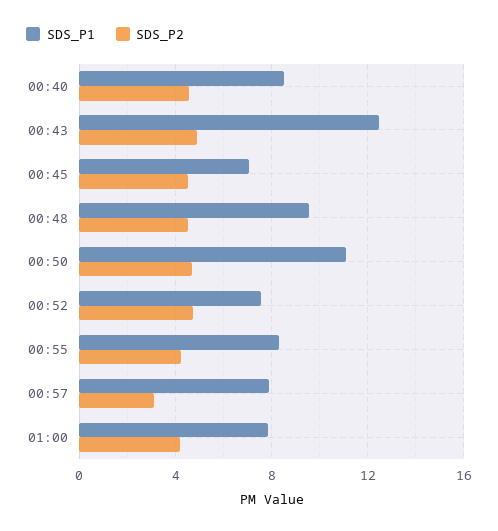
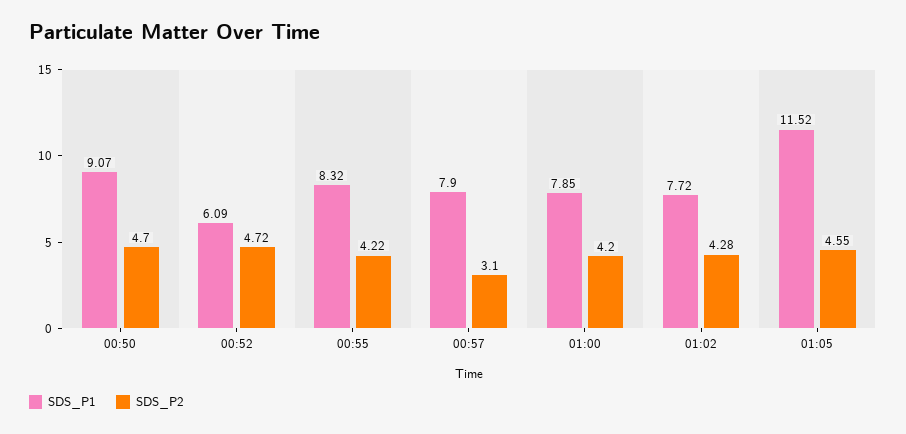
SDS_P1, 00:40: 8.5 -> none
SDS_P2, 00:40: 4.5 -> none
SDS_P1, 00:43: 12.5 -> none
SDS_P2, 00:43: 5 -> none
SDS_P1, 00:45: 7 -> none
SDS_P2, 00:45: 4.5 -> none
SDS_P1, 00:48: 9.5 -> none
SDS_P2, 00:48: 4.5 -> none
SDS_P1, 00:50: 11 -> 9.07
SDS_P1, 00:52: 7.5 -> 6.09
SDS_P1, 01:02: none -> 7.72
SDS_P2, 01:02: none -> 4.28
SDS_P1, 01:05: none -> 11.52
SDS_P2, 01:05: none -> 4.55

